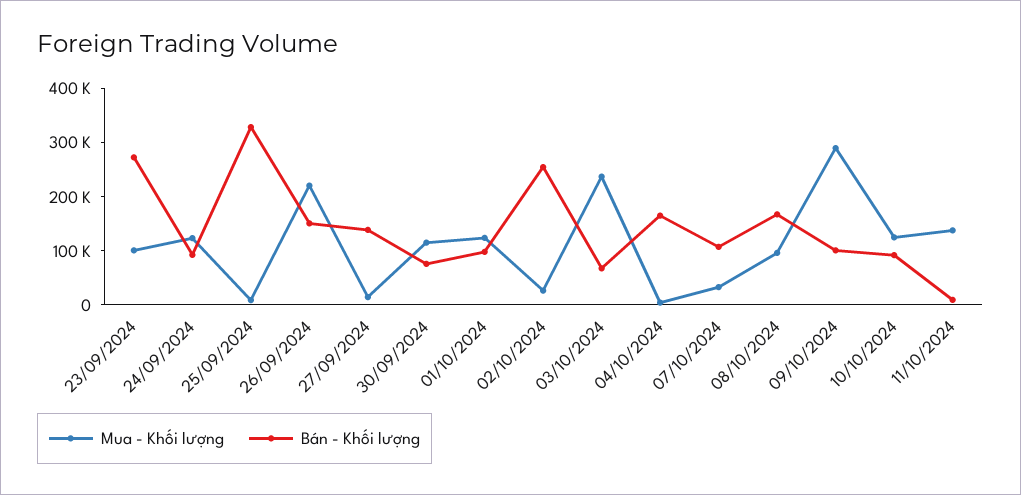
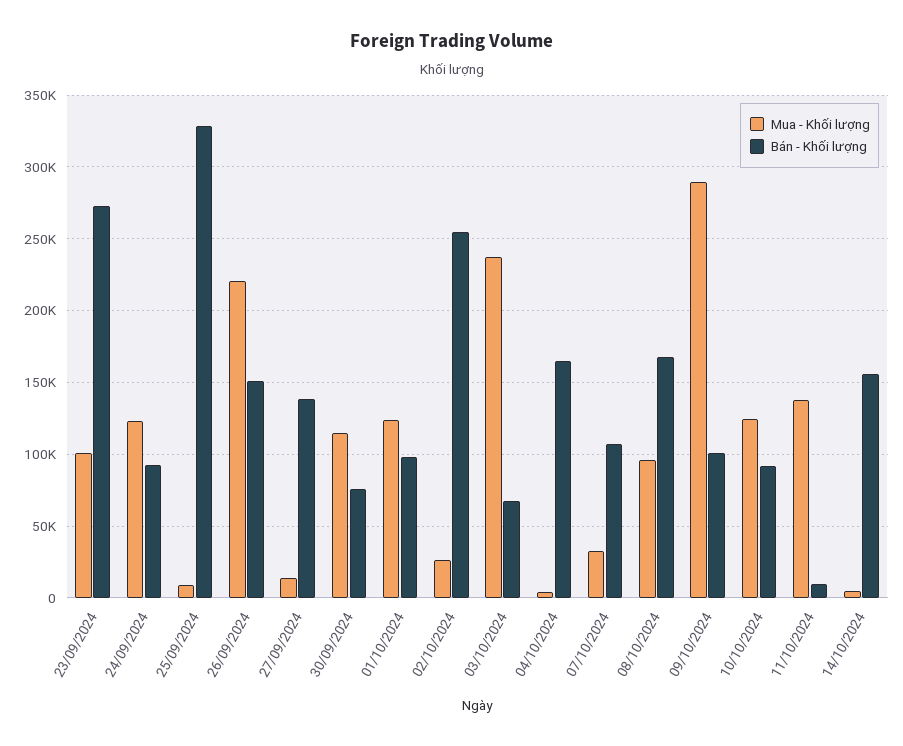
Mua - Khối lượng, 14/10/2024: none -> 5000
Bán - Khối lượng, 14/10/2024: none -> 155000

